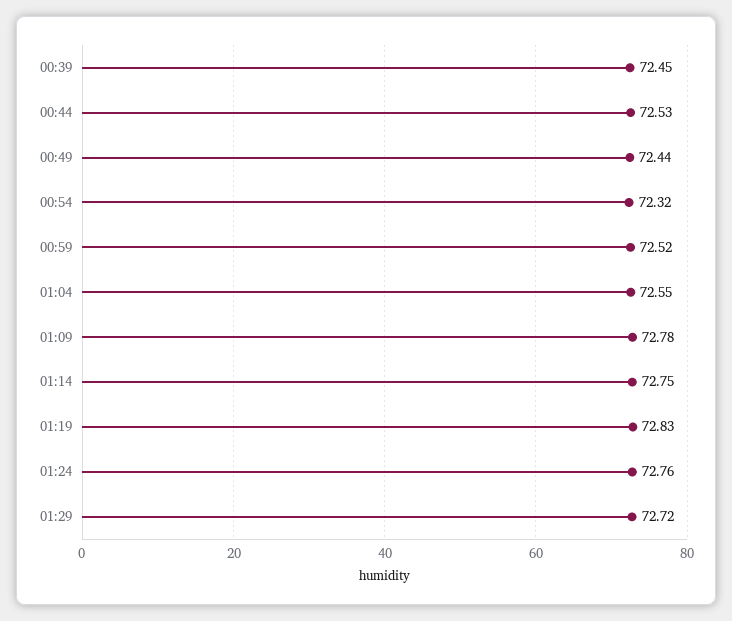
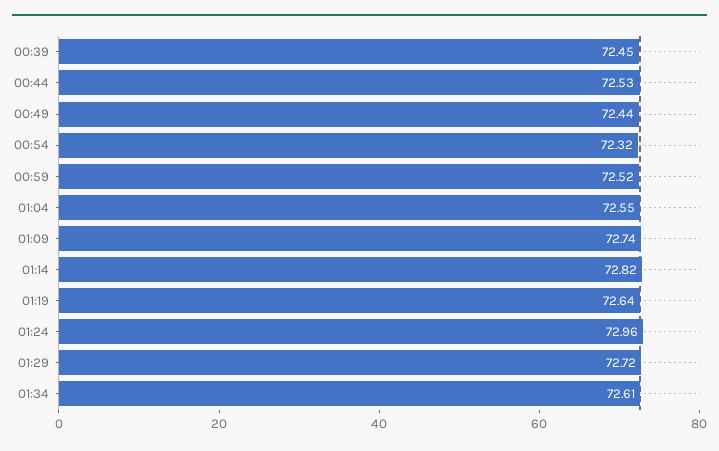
01:09: 72.78 -> 72.74
01:14: 72.75 -> 72.82
01:19: 72.83 -> 72.64
01:24: 72.76 -> 72.96
01:34: none -> 72.61

